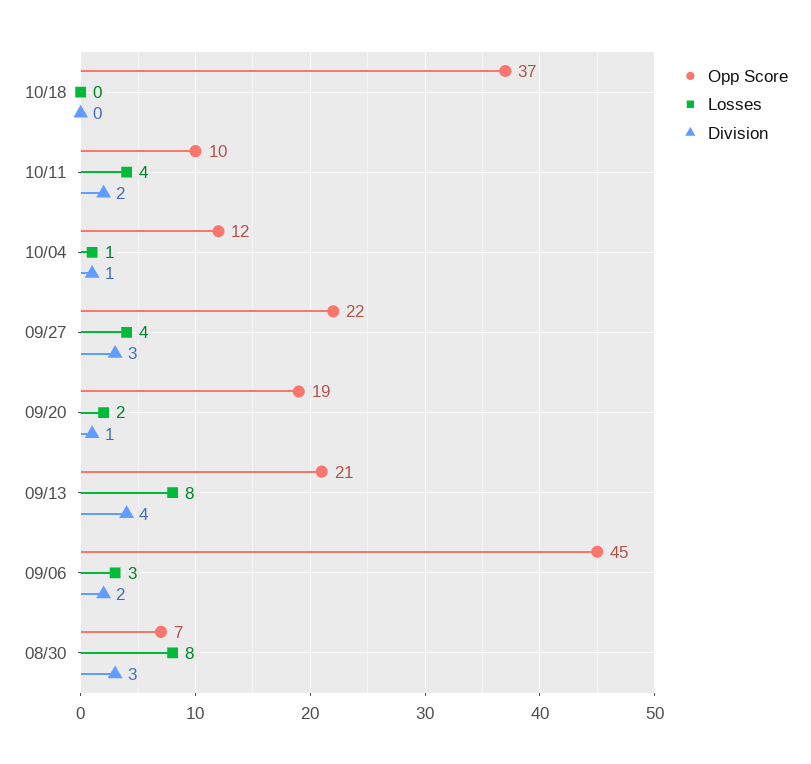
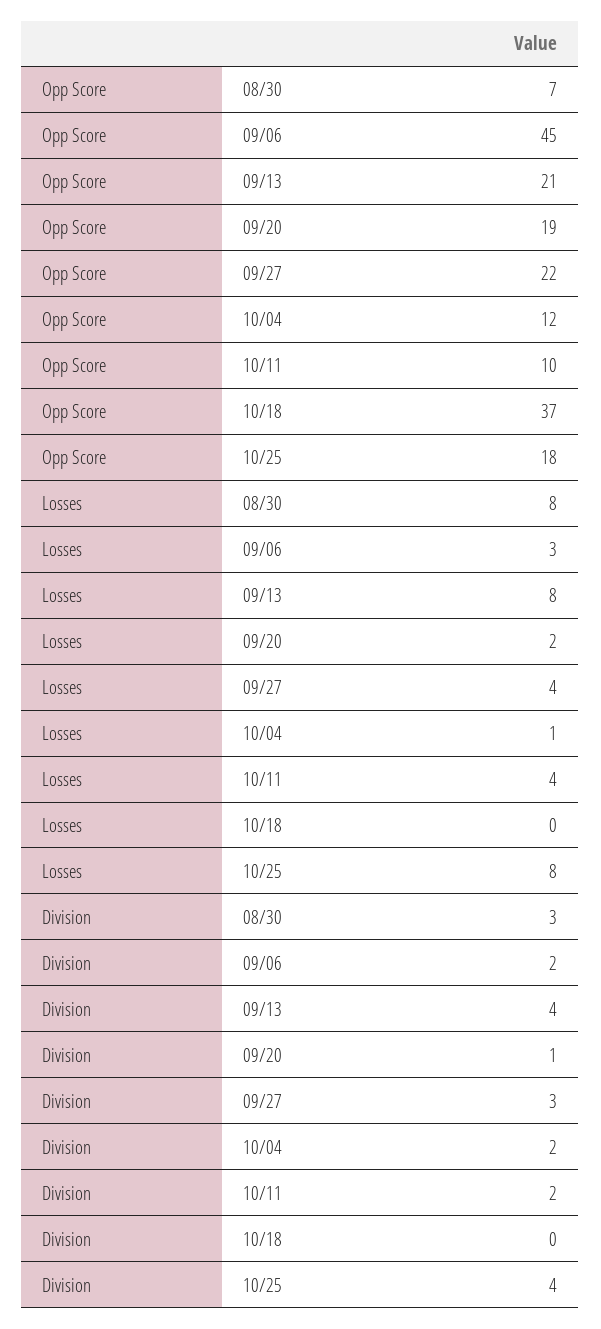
Division, 10/04: 1 -> 2
Opp Score, 10/25: none -> 18
Losses, 10/25: none -> 8
Division, 10/25: none -> 4

